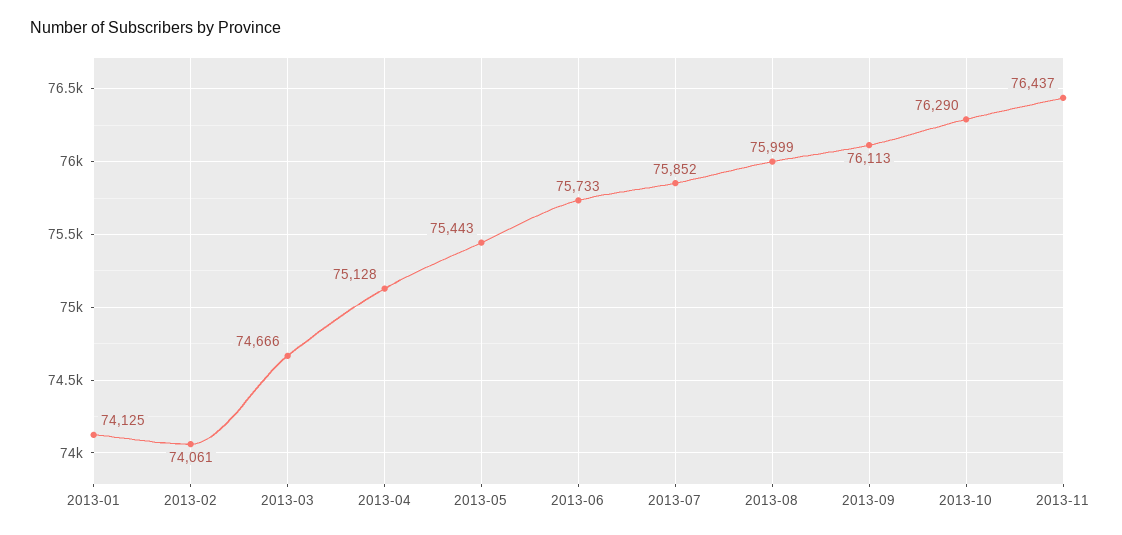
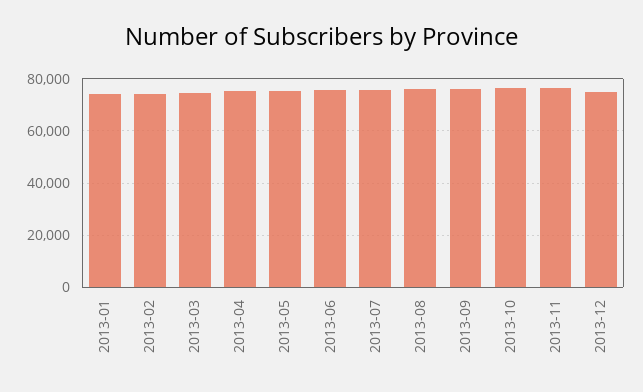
2013-12: none -> 75000

